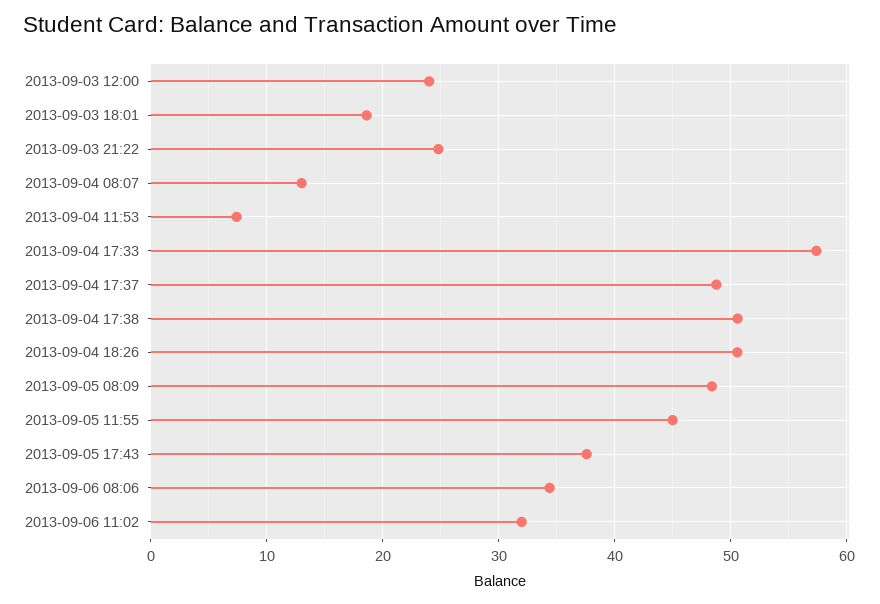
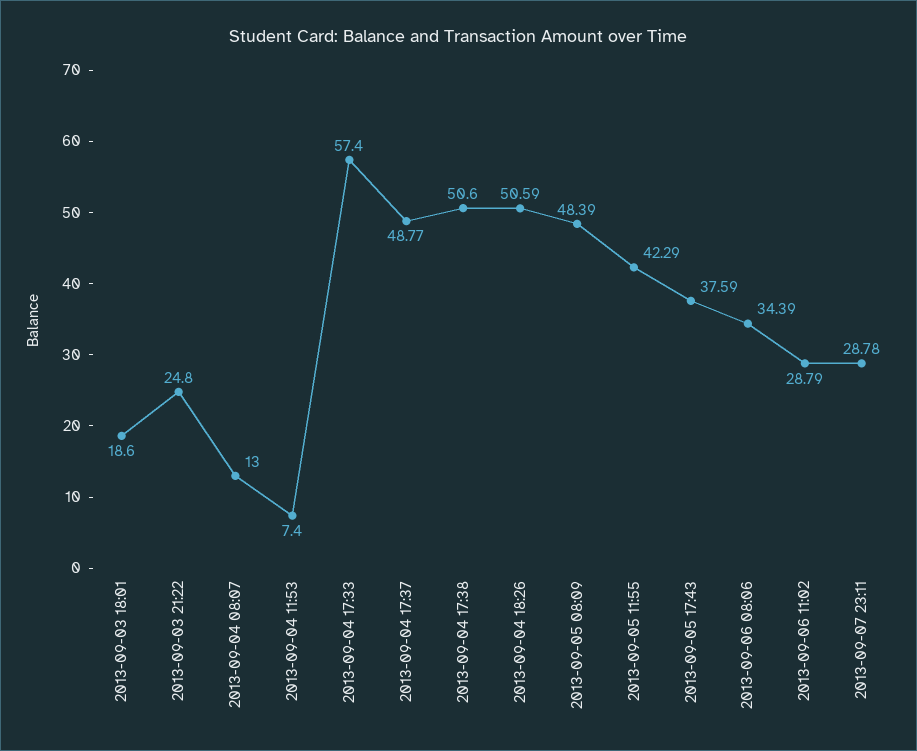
2013-09-03 12:00: 24 -> none
2013-09-05 11:55: 45 -> 42.29
2013-09-06 11:02: 32 -> 28.79
2013-09-07 23:11: none -> 28.78

